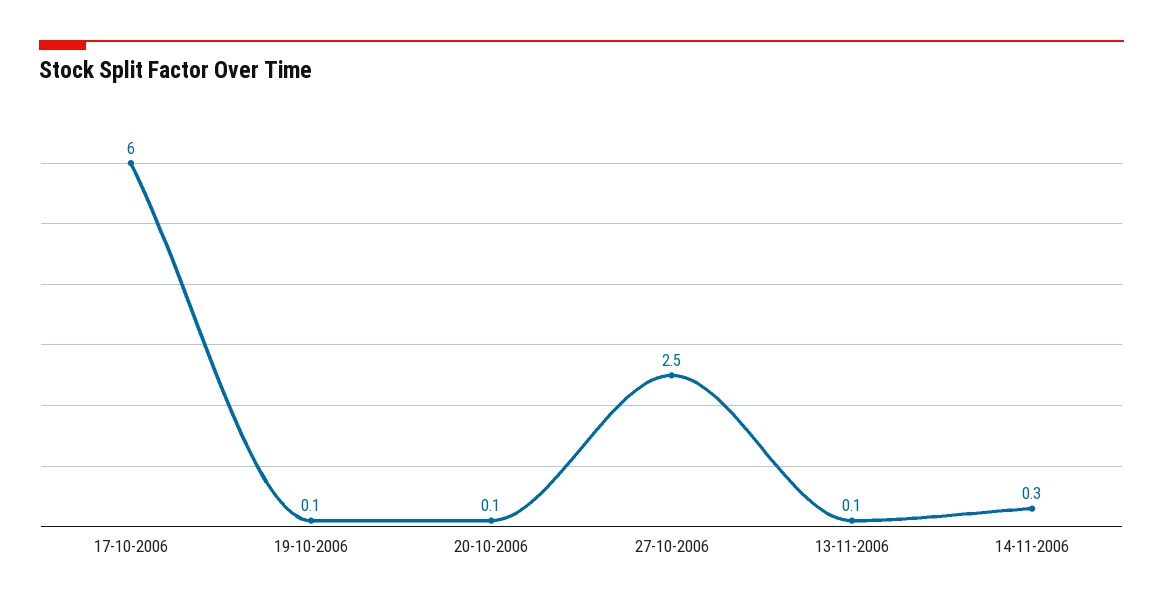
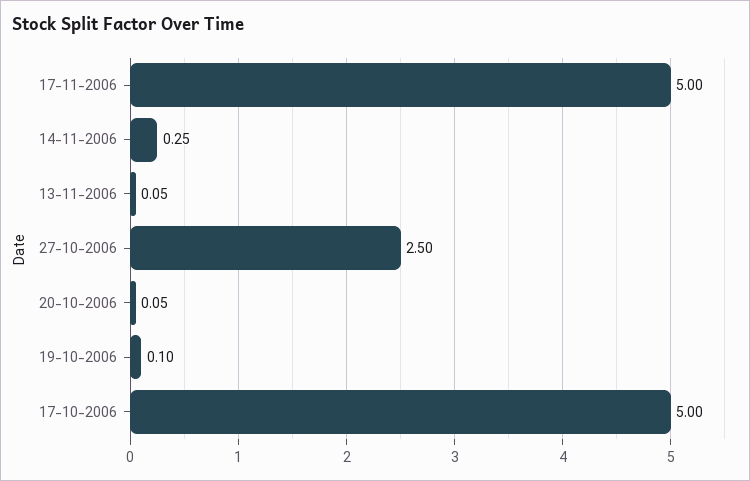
17-10-2006: 6 -> 5
17-11-2006: none -> 5

